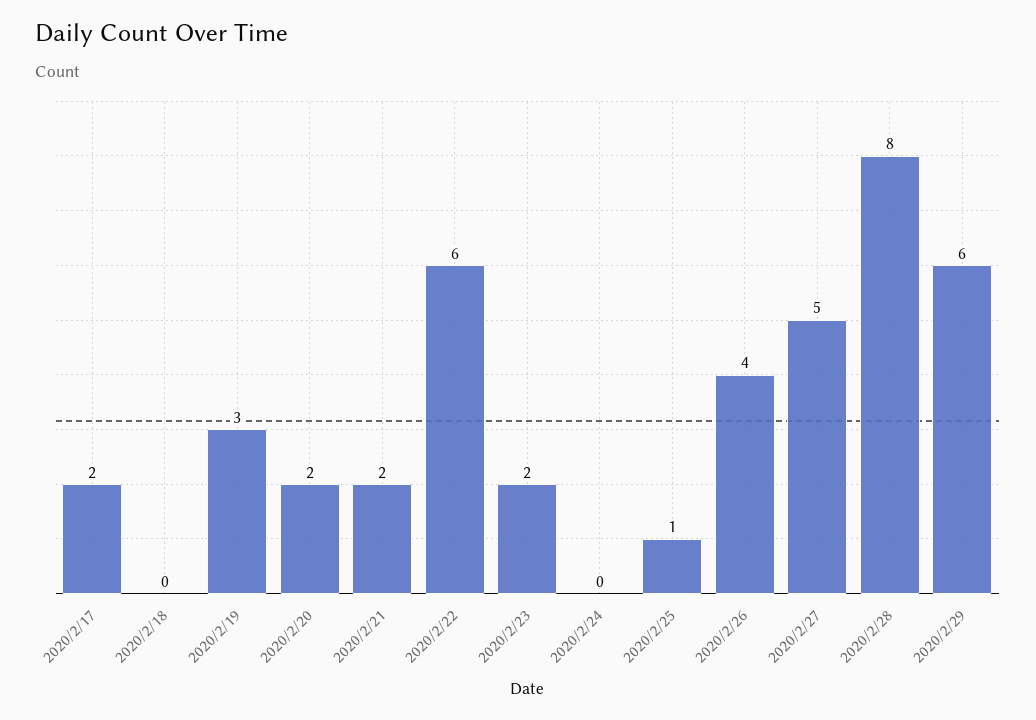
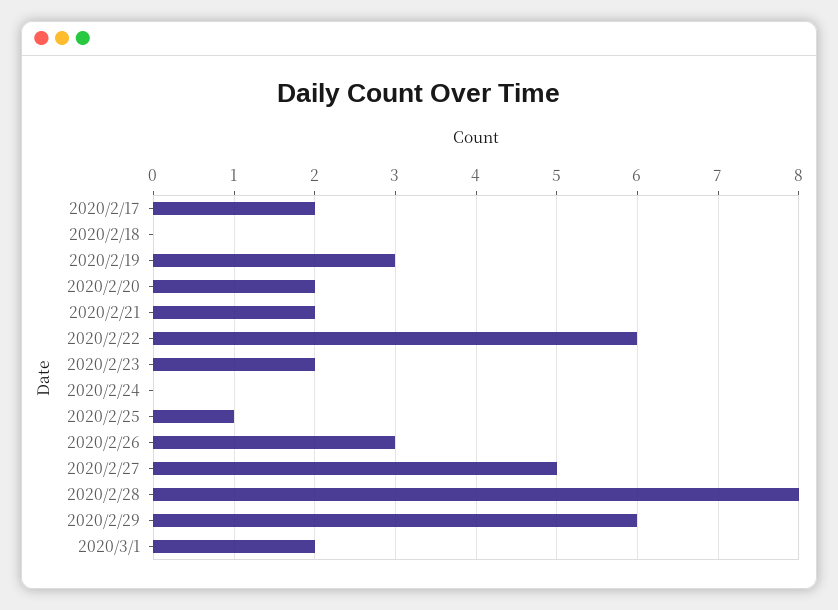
2020/2/26: 4 -> 3
2020/3/1: none -> 2

